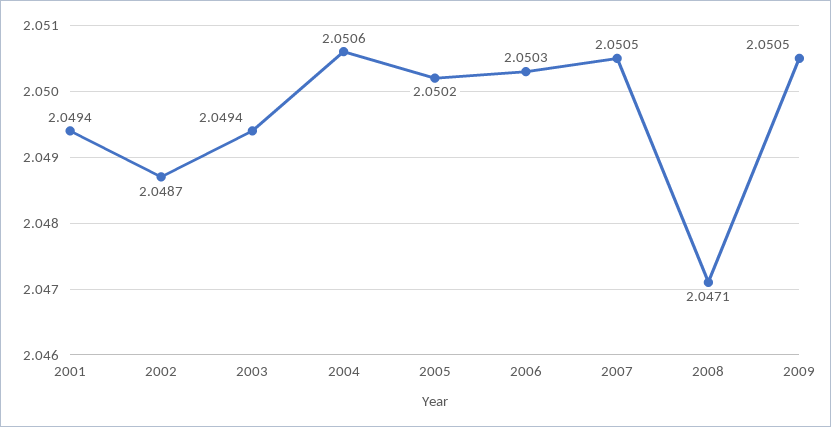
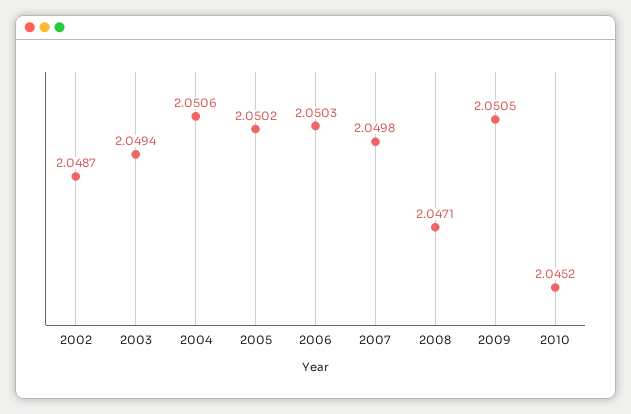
2001: 2.0494 -> none
2007: 2.0505 -> 2.0498
2010: none -> 2.0452

